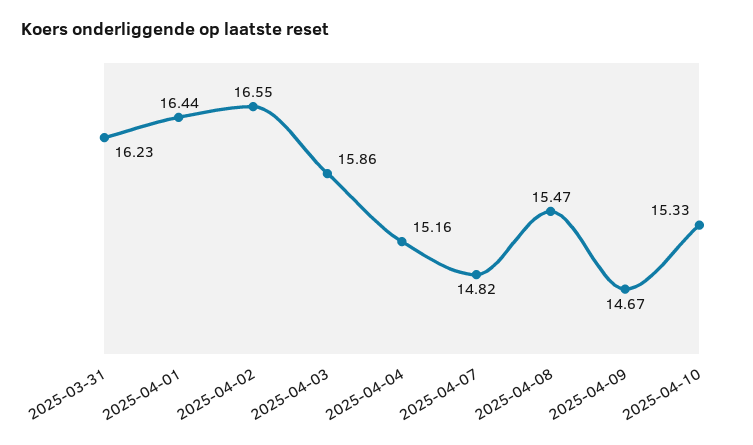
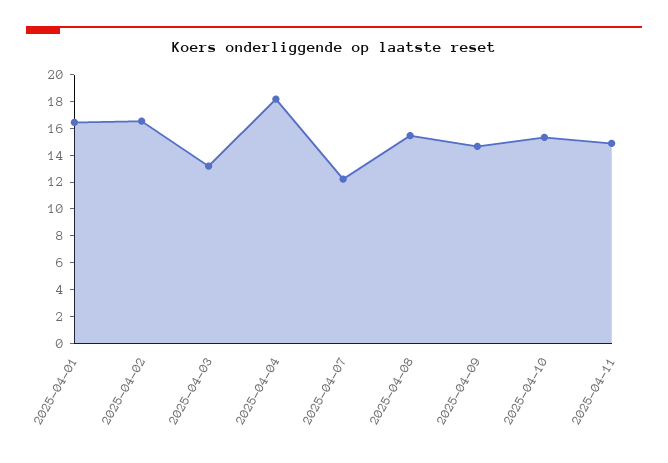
2025-03-31: 16.23 -> none
2025-04-03: 15.86 -> 13
2025-04-04: 15.16 -> 18
2025-04-07: 14.82 -> 12
2025-04-11: none -> 15

